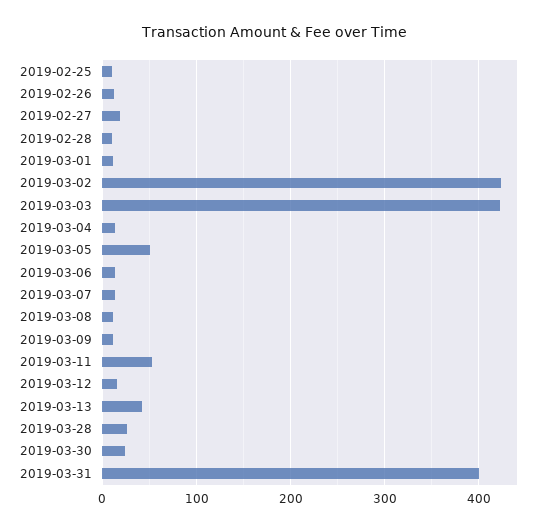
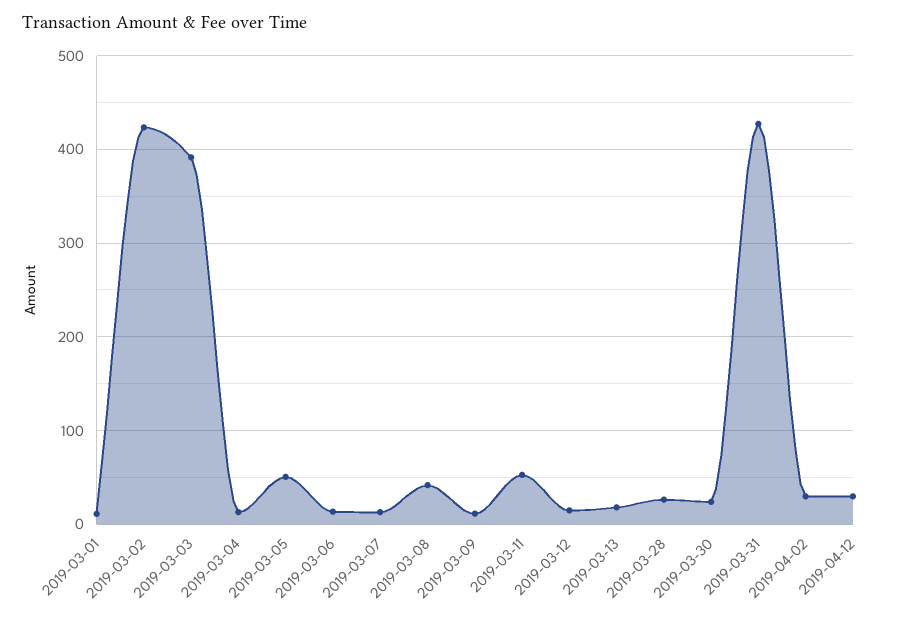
2019-02-25: 10 -> none
2019-02-26: 10 -> none
2019-02-27: 20 -> none
2019-02-28: 10 -> none
2019-03-03: 420 -> 390
2019-03-08: 10 -> 40
2019-03-13: 40 -> 20
2019-03-31: 400 -> 430
2019-04-02: none -> 30
2019-04-12: none -> 30

